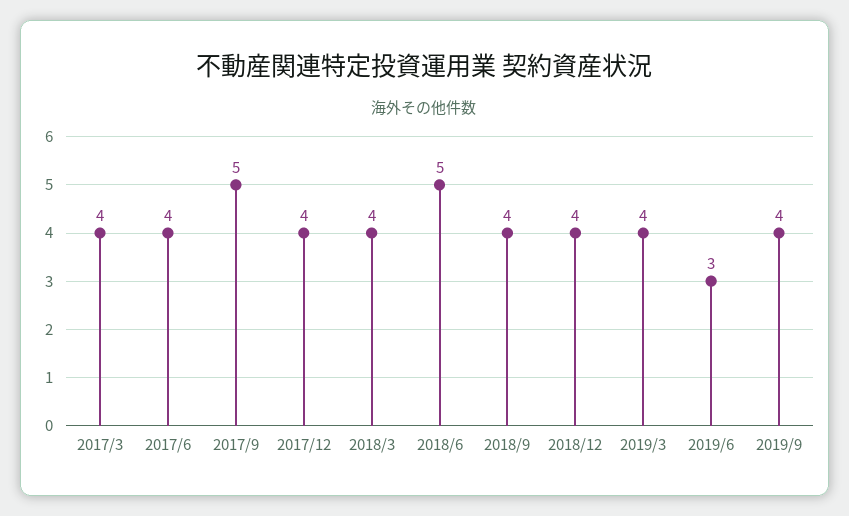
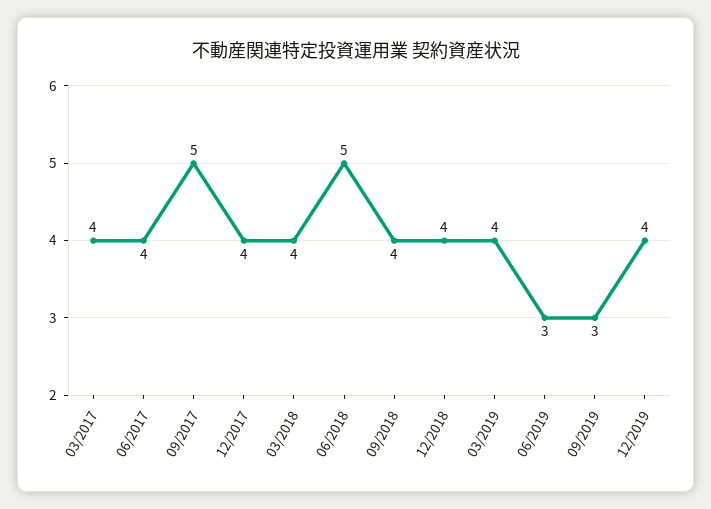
2019/9: 4 -> 3
12/2019: none -> 4

